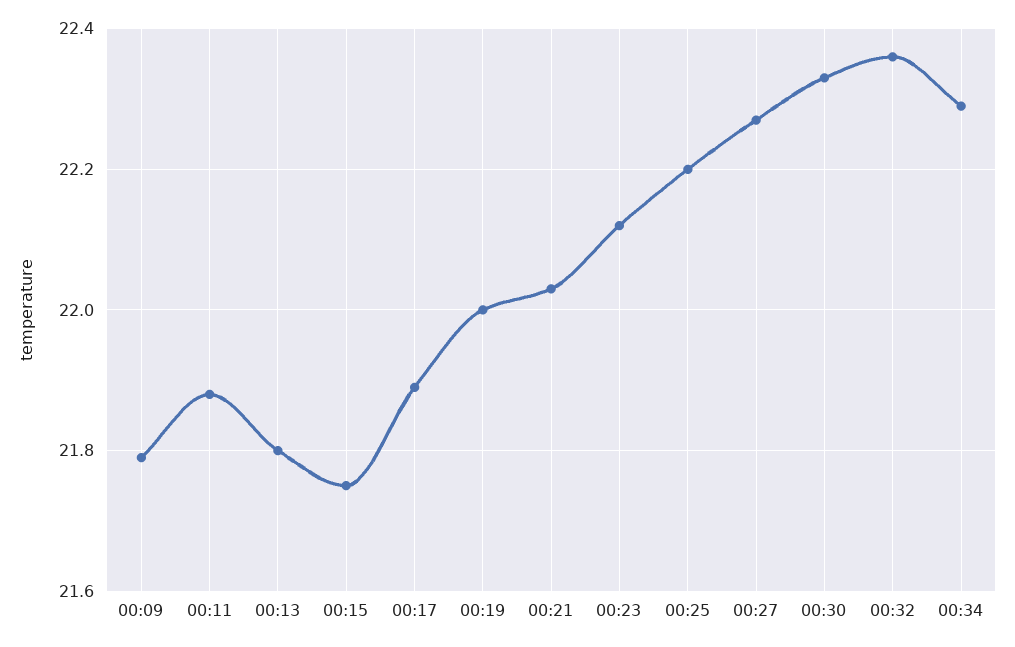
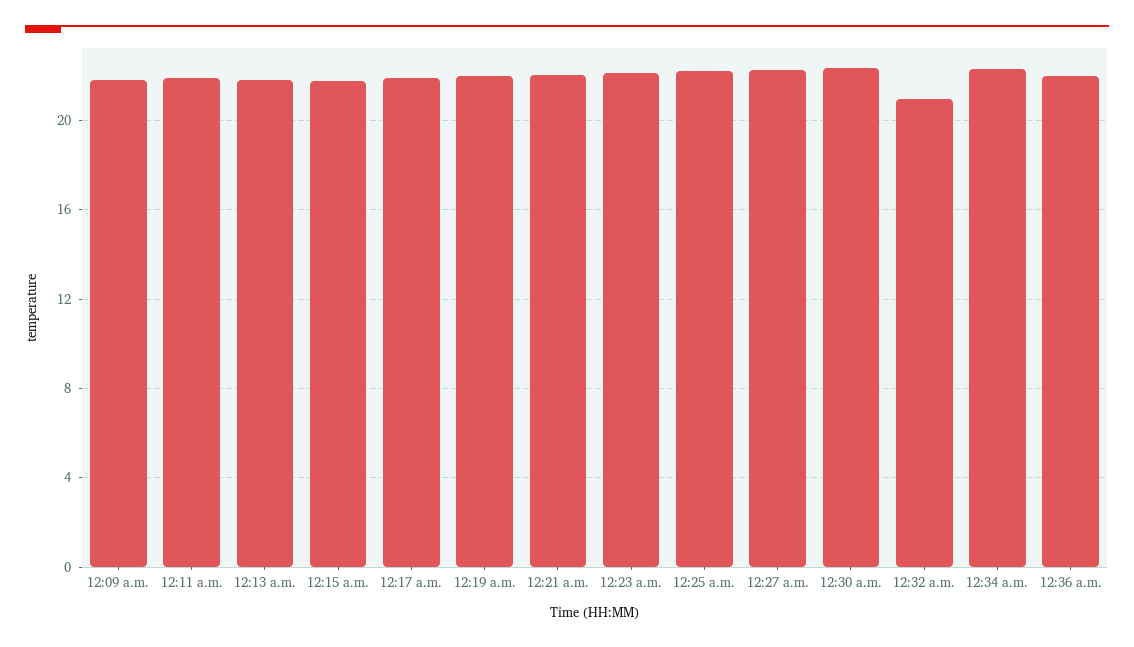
00:32: 22.35 -> 21
12:36 a.m.: none -> 22

